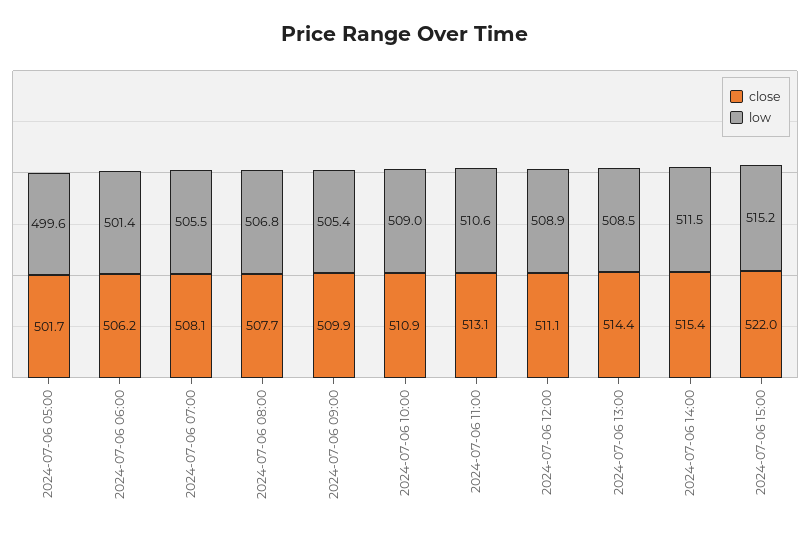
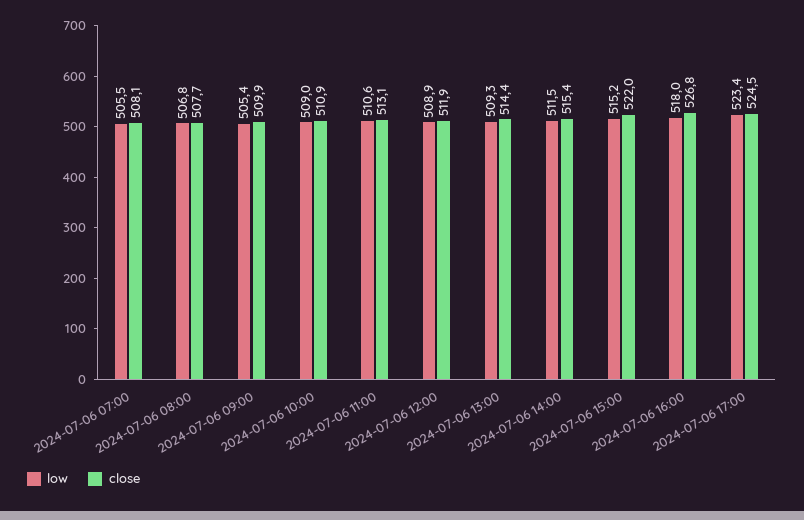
close, 2024-07-06 05:00: 501.7 -> none
low, 2024-07-06 05:00: 499.6 -> none
close, 2024-07-06 06:00: 506.2 -> none
low, 2024-07-06 06:00: 501.4 -> none
close, 2024-07-06 12:00: 511.1 -> 511.9
low, 2024-07-06 13:00: 508.5 -> 509.3
low, 2024-07-06 16:00: none -> 518
close, 2024-07-06 16:00: none -> 526.8
low, 2024-07-06 17:00: none -> 523.4
close, 2024-07-06 17:00: none -> 524.5

